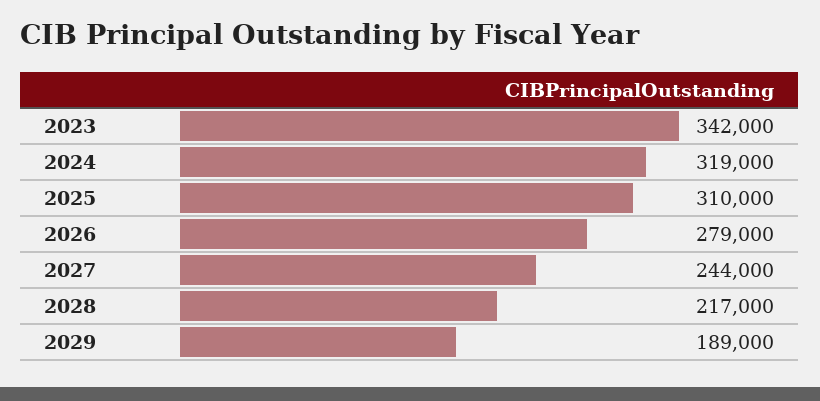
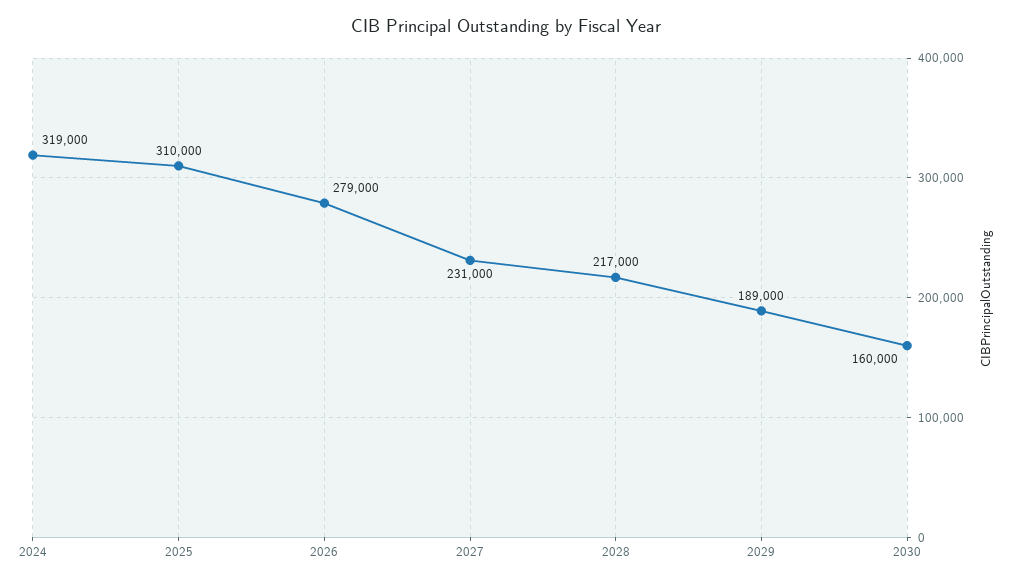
2023: 342000 -> none
2027: 244000 -> 231000
2030: none -> 160000

